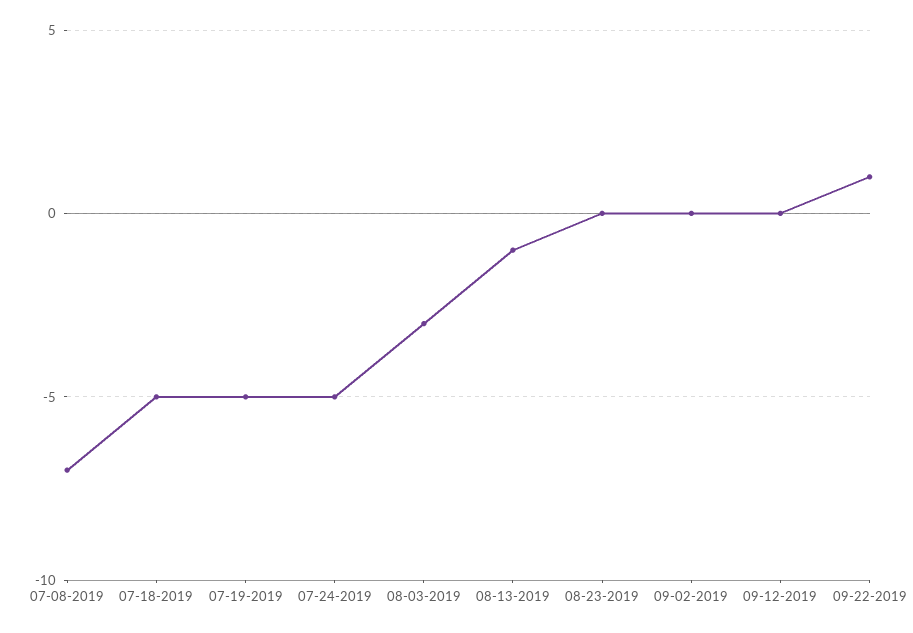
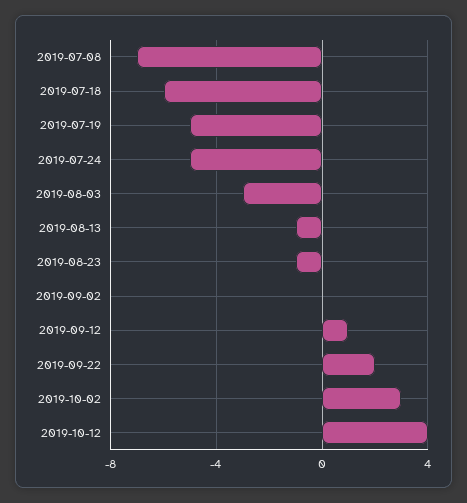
07-18-2019: -5 -> -6
08-23-2019: 0 -> -1
09-12-2019: 0 -> 1
09-22-2019: 1 -> 2
2019-10-02: none -> 3
2019-10-12: none -> 4

